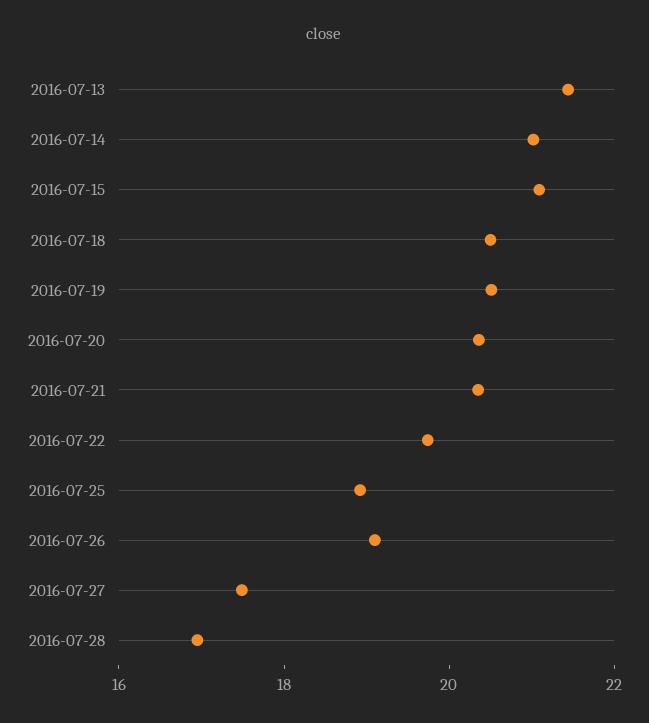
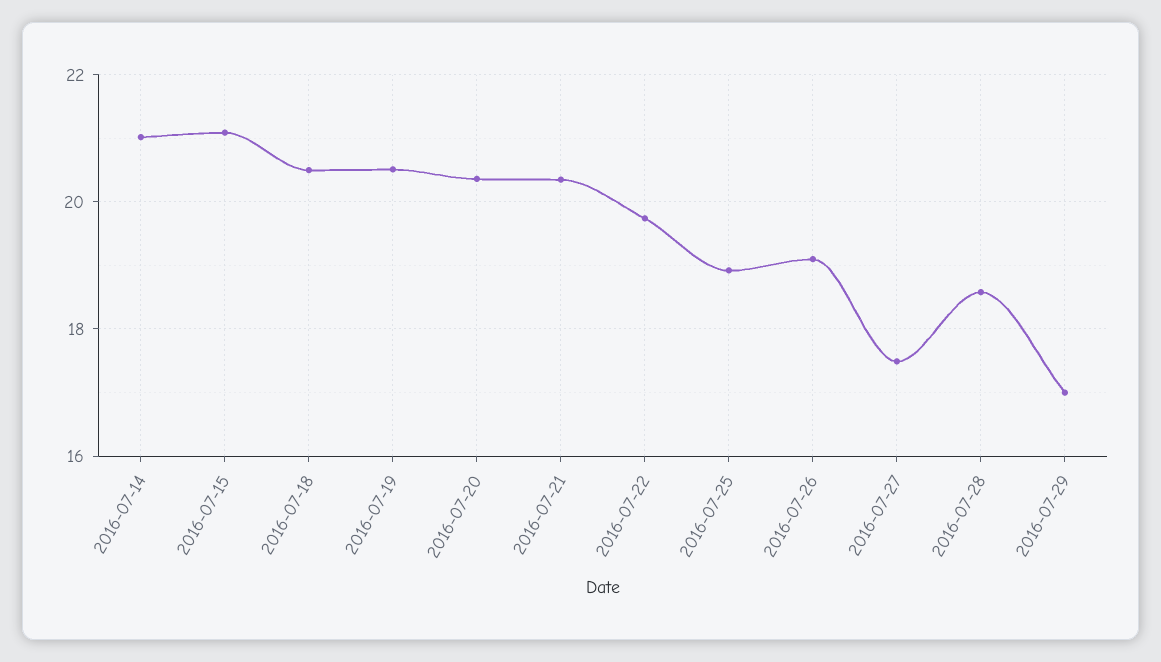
2016-07-13: 21.5 -> none
2016-07-28: 17 -> 18.6
2016-07-29: none -> 17

